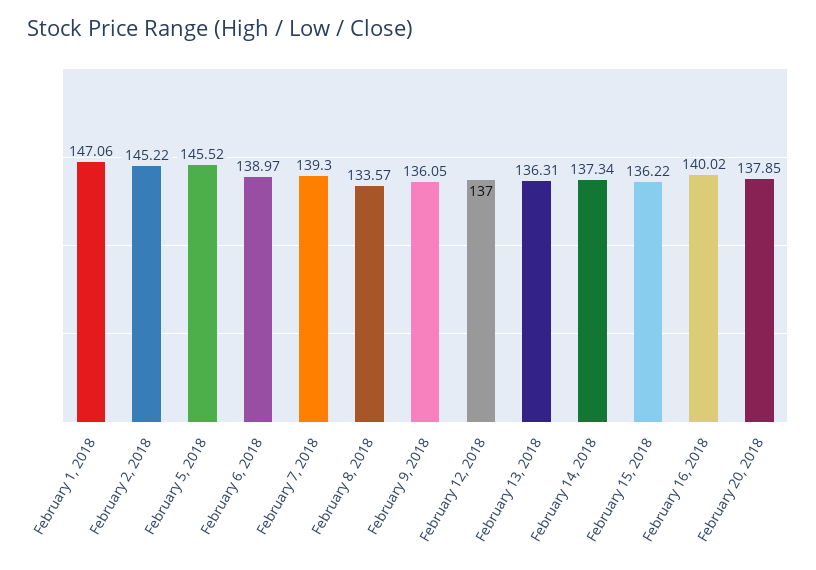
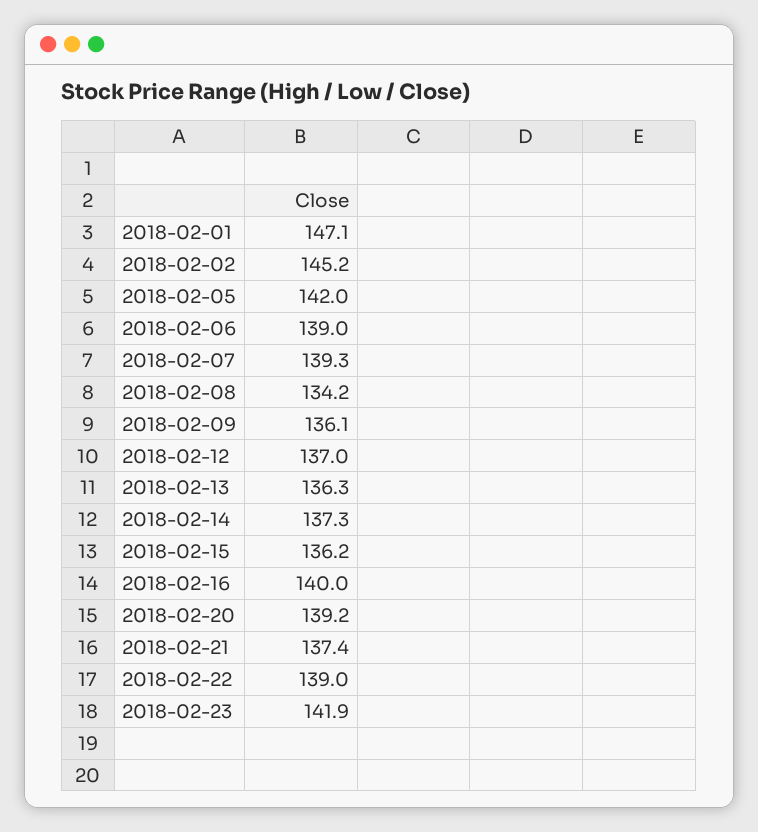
February 5, 2018: 145.52 -> 142
February 8, 2018: 133.57 -> 134.2
February 20, 2018: 137.85 -> 139.2
2018-02-21: none -> 137.4
2018-02-22: none -> 139
2018-02-23: none -> 141.9

